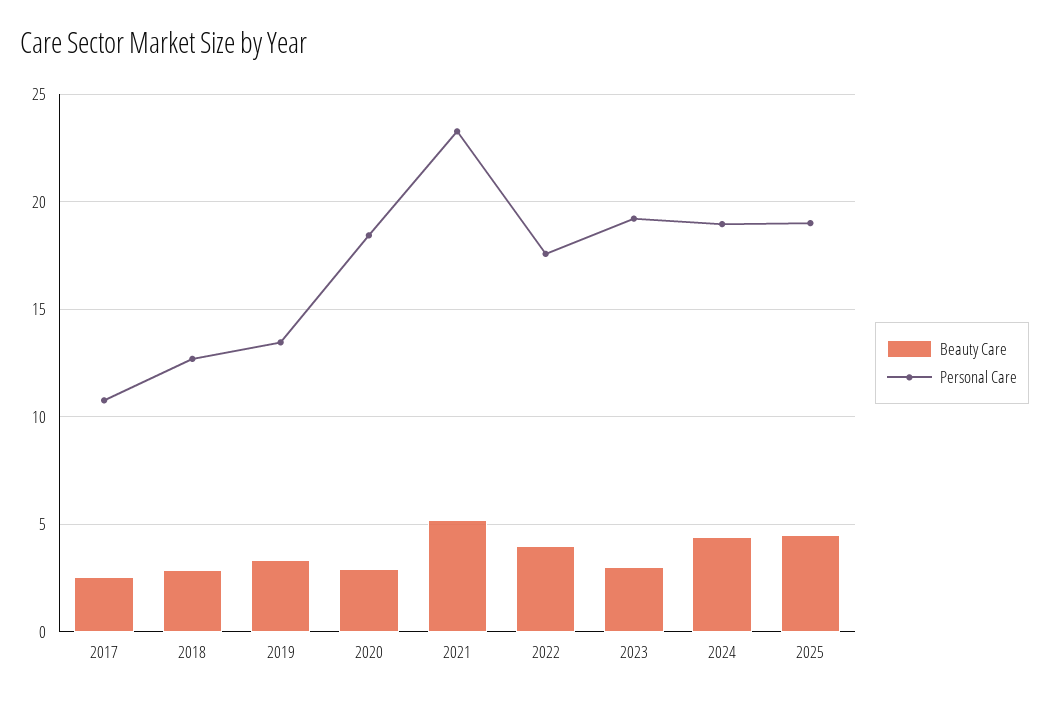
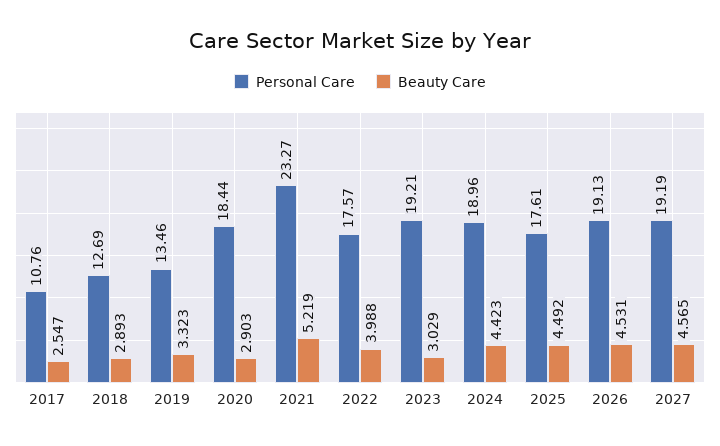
Personal Care, 2025: 19 -> 17.61
Personal Care, 2026: none -> 19.13
Beauty Care, 2026: none -> 4.531
Personal Care, 2027: none -> 19.19
Beauty Care, 2027: none -> 4.565

